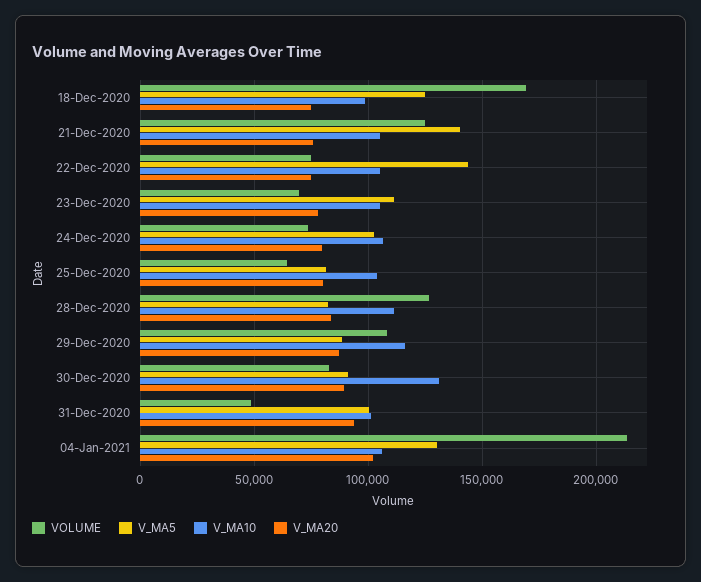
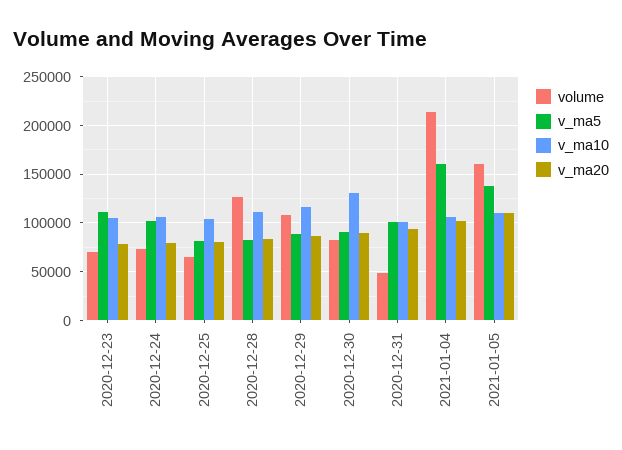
VOLUME, 18-Dec-2020: 170000 -> none
V_MA5, 18-Dec-2020: 125000 -> none
V_MA10, 18-Dec-2020: 100000 -> none
V_MA20, 18-Dec-2020: 75000 -> none
VOLUME, 21-Dec-2020: 125000 -> none
V_MA5, 21-Dec-2020: 140000 -> none
V_MA10, 21-Dec-2020: 105000 -> none
V_MA20, 21-Dec-2020: 75000 -> none
VOLUME, 22-Dec-2020: 75000 -> none
V_MA5, 22-Dec-2020: 145000 -> none
V_MA10, 22-Dec-2020: 105000 -> none
V_MA20, 22-Dec-2020: 75000 -> none
V_MA5, 04-Jan-2021: 130000 -> 160000
VOLUME, 2021-01-05: none -> 160000
V_MA5, 2021-01-05: none -> 140000
V_MA10, 2021-01-05: none -> 110000
V_MA20, 2021-01-05: none -> 110000

